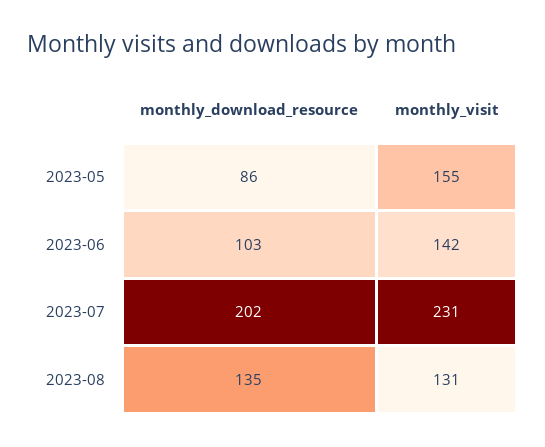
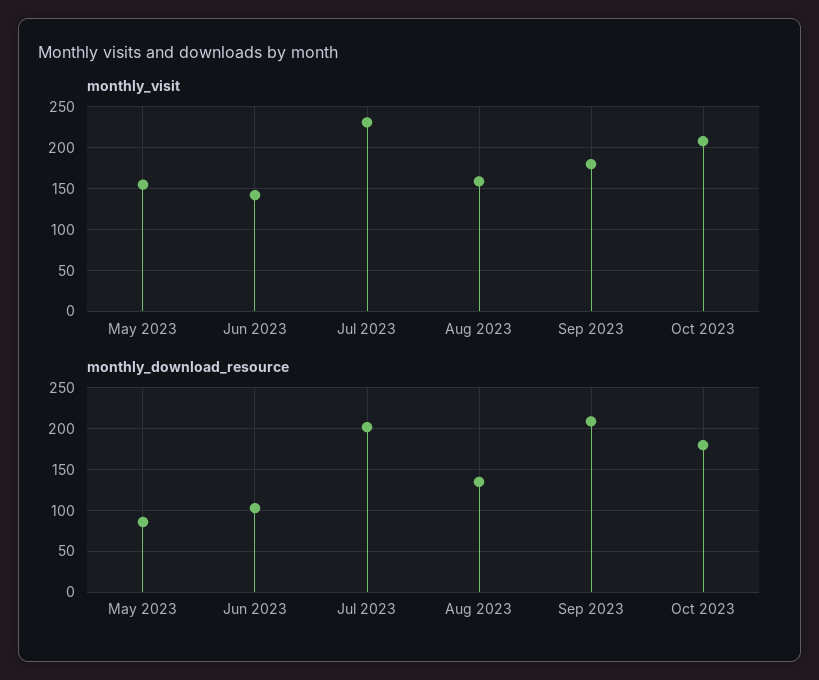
monthly_visit, 2023-08: 131 -> 160
monthly_visit, Sep 2023: none -> 180
monthly_visit, Oct 2023: none -> 210
monthly_download_resource, Sep 2023: none -> 210
monthly_download_resource, Oct 2023: none -> 180

